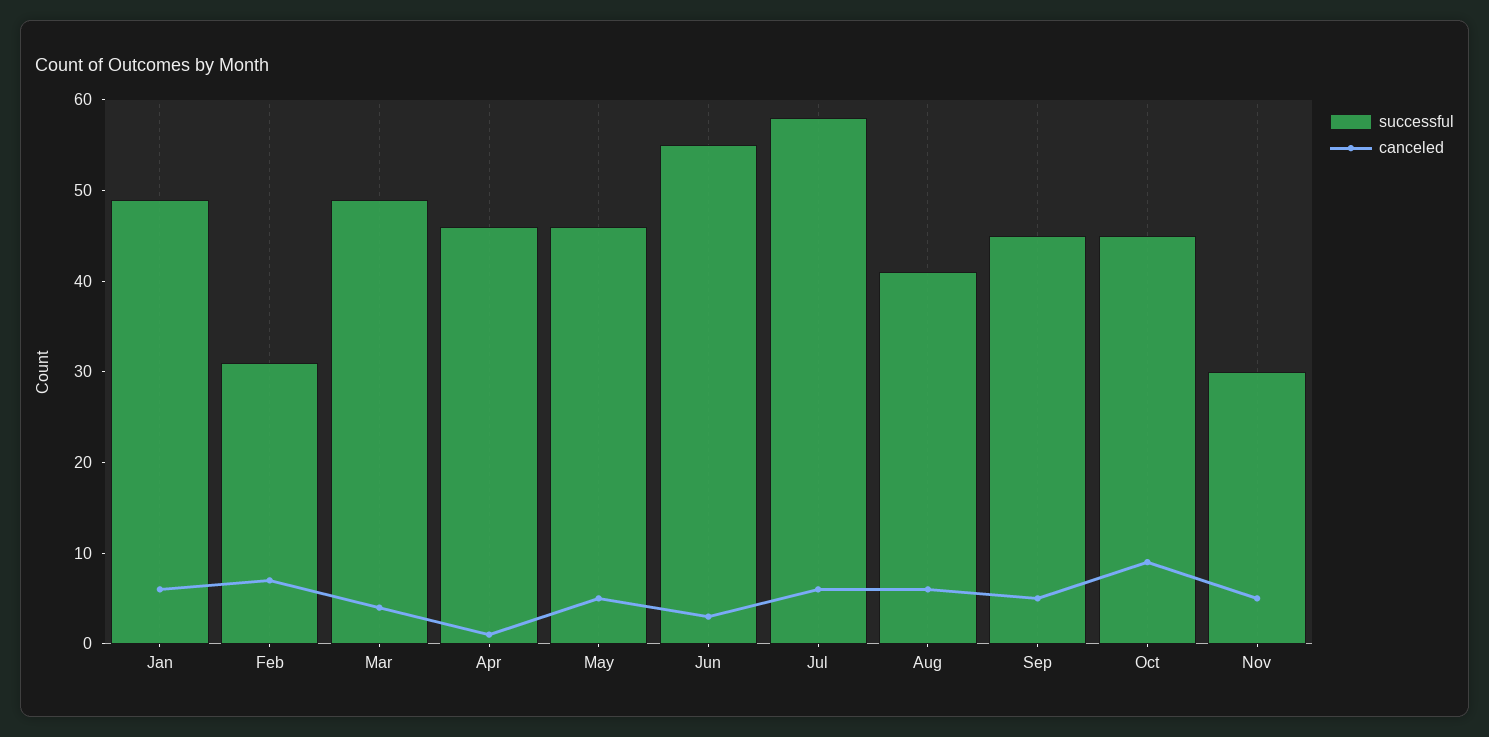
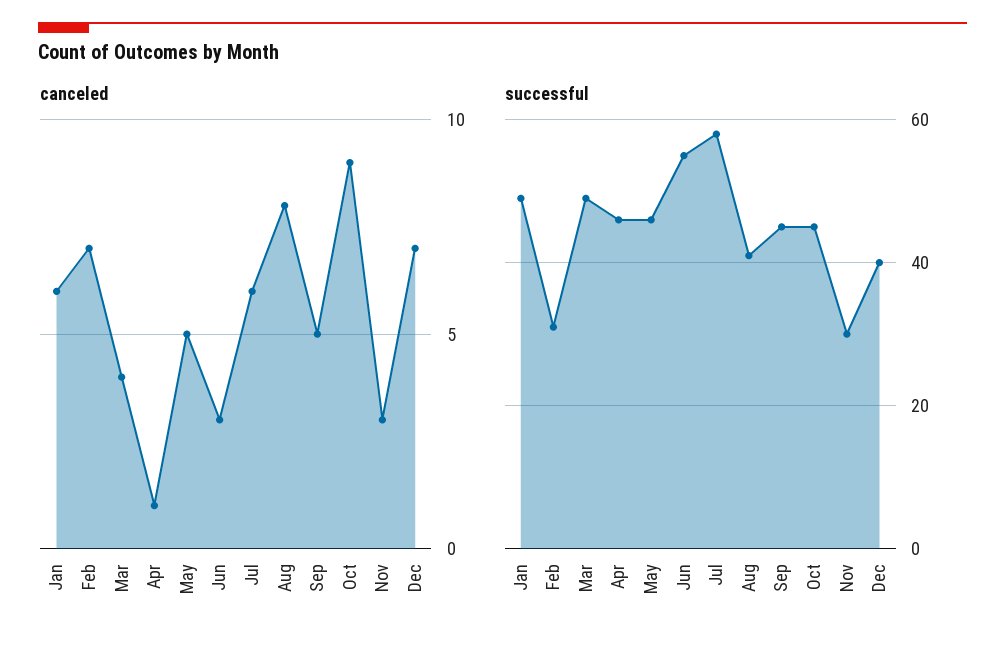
canceled, Aug: 6 -> 8
canceled, Nov: 5 -> 3
canceled, Dec: none -> 7
successful, Dec: none -> 40

